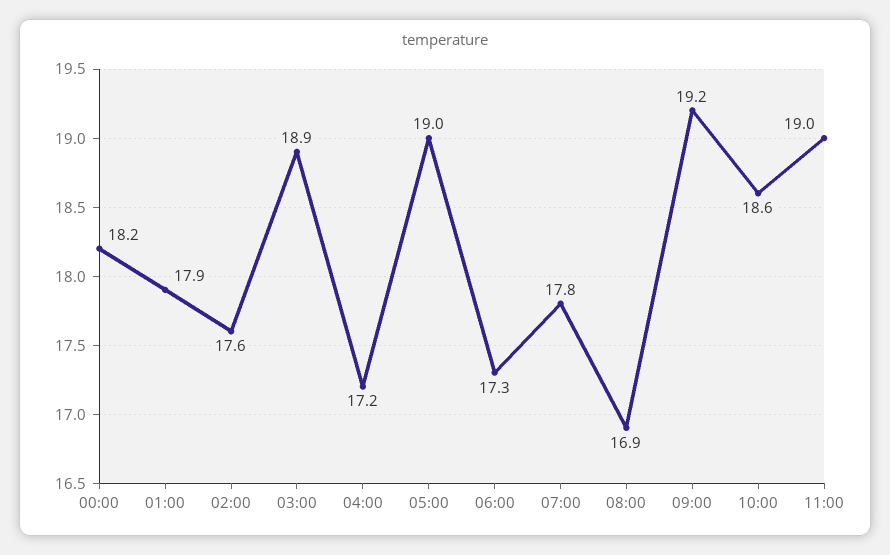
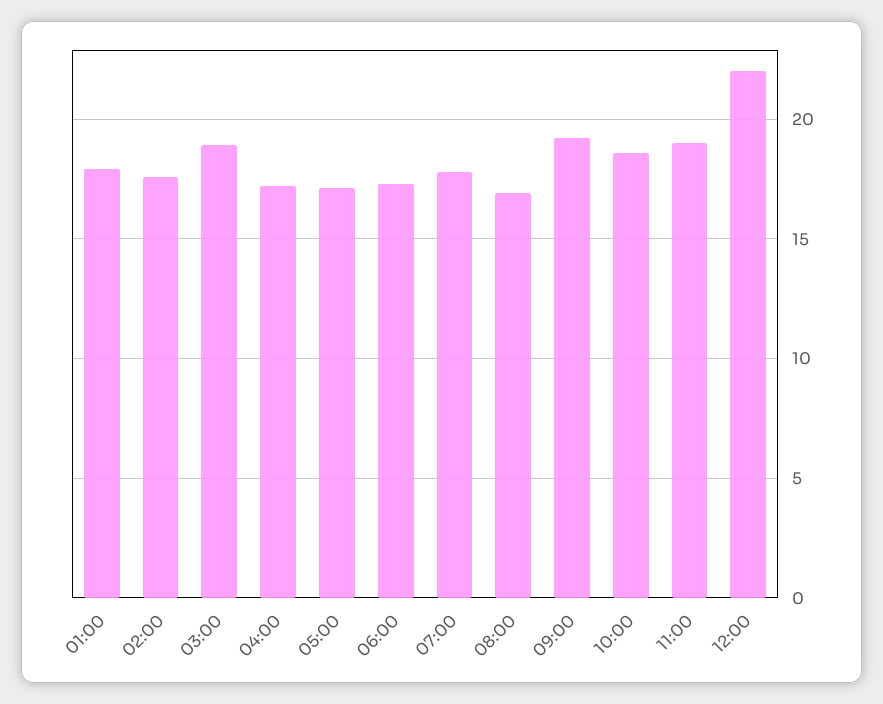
00:00: 18.2 -> none
05:00: 19 -> 17
12:00: none -> 22

